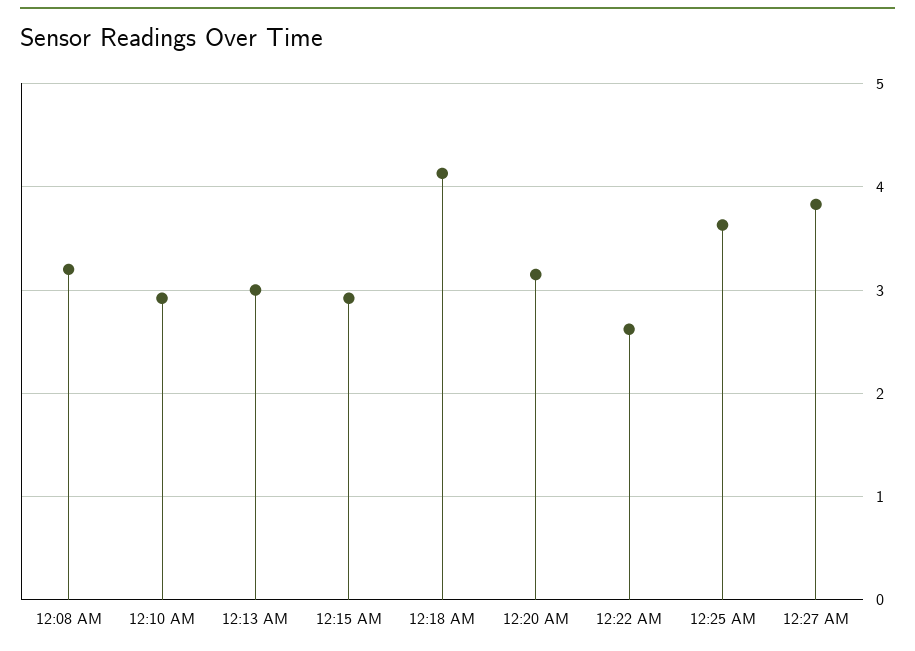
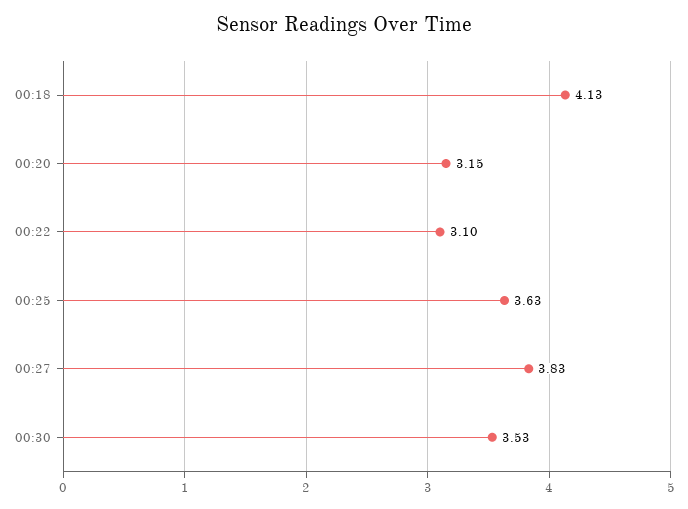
12:08 AM: 3.2 -> none
12:10 AM: 2.9 -> none
12:13 AM: 3 -> none
12:15 AM: 2.9 -> none
12:22 AM: 2.6 -> 3.1
00:30: none -> 3.53

